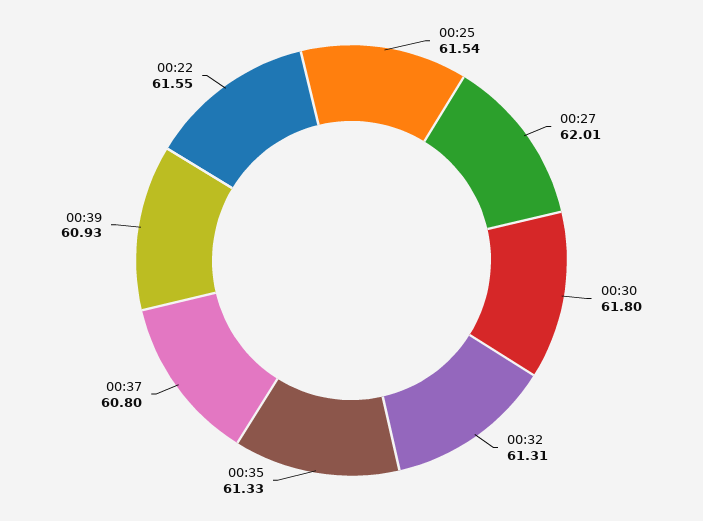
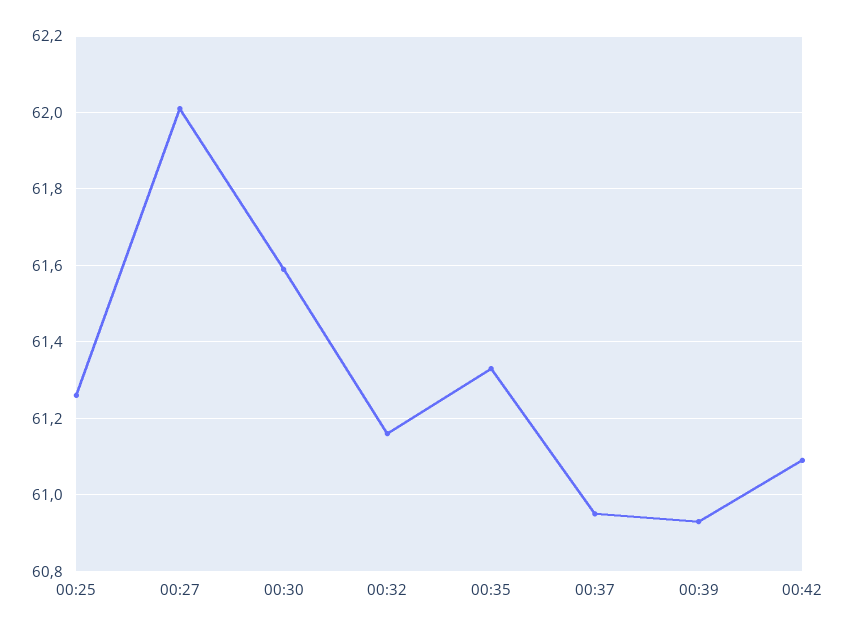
00:25: 61.54 -> 61.25
00:30: 61.8 -> 61.6
00:32: 61.31 -> 61.15
00:37: 60.8 -> 60.95
00:22: 61.55 -> none
00:42: none -> 61.1

